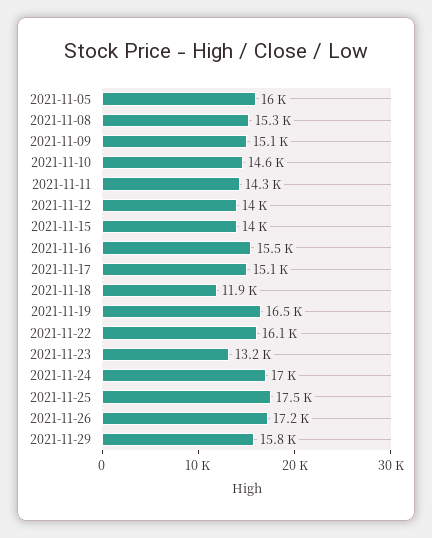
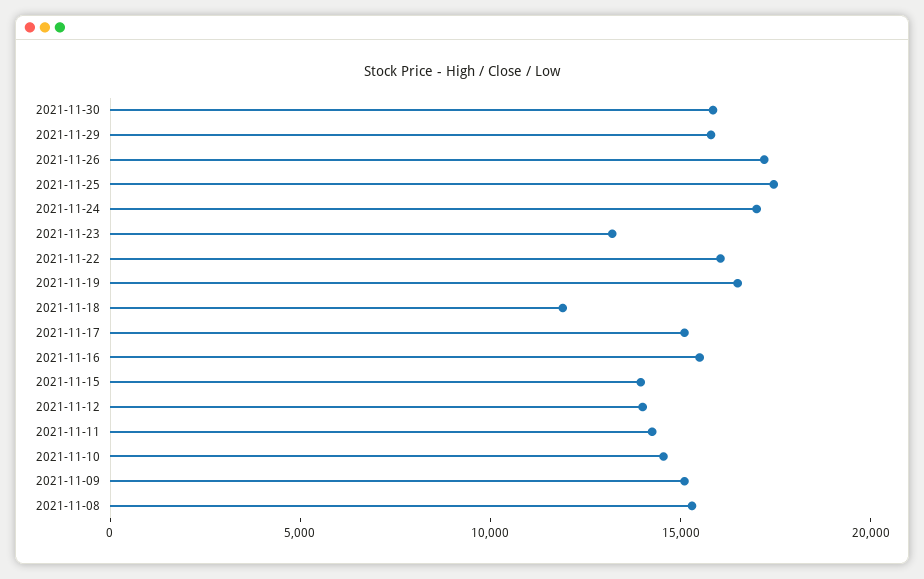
2021-11-05: 16000 -> none
2021-11-30: none -> 16000

